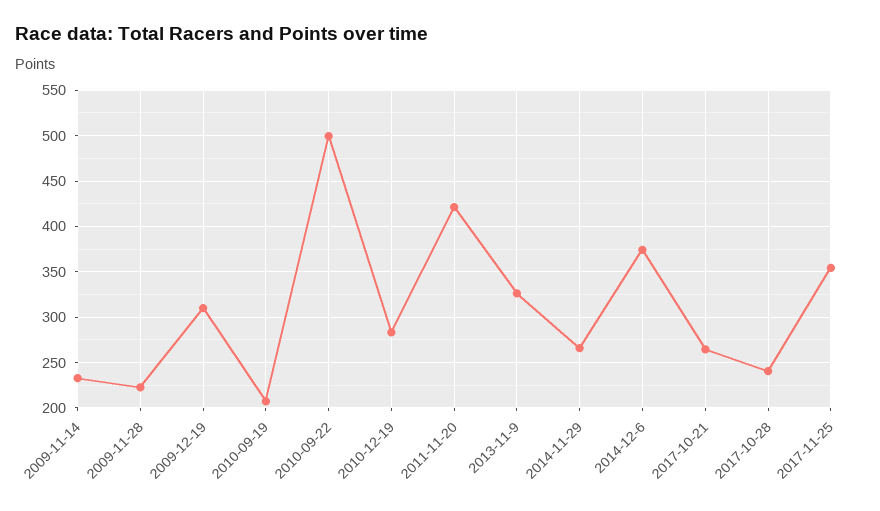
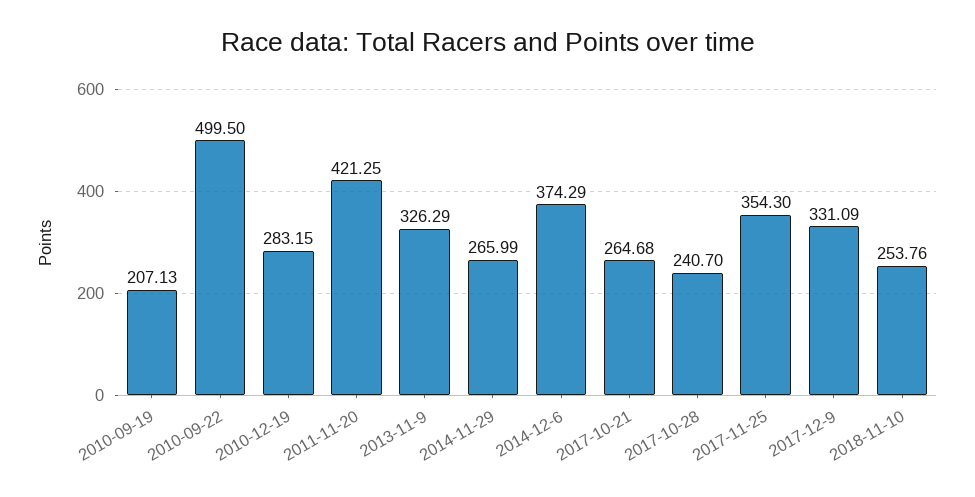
2009-11-14: 230 -> none
2009-11-28: 220 -> none
2009-12-19: 310 -> none
2017-12-9: none -> 331.09
2018-11-10: none -> 253.76

